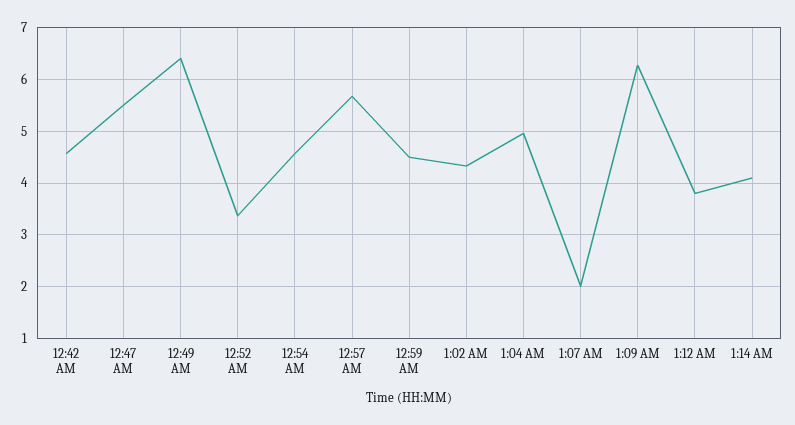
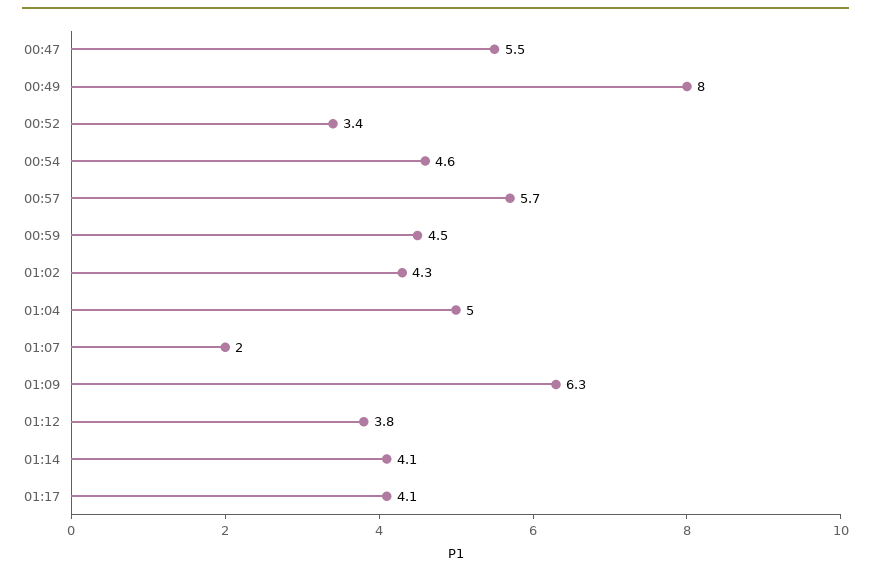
12:42 AM: 4.6 -> none
12:49 AM: 6.4 -> 8
01:17: none -> 4.1

